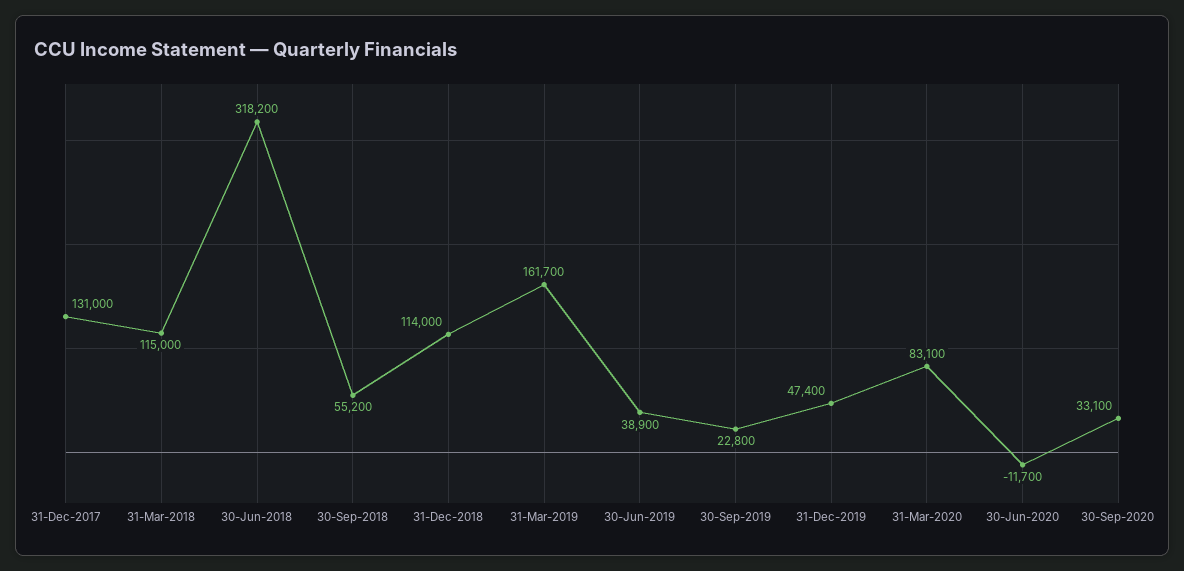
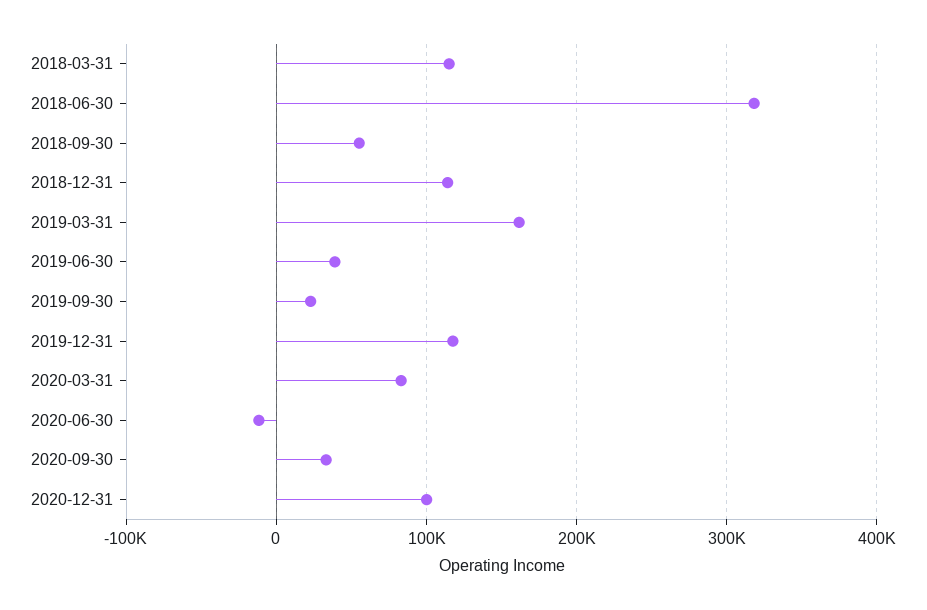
31-Dec-2017: 131000 -> none
31-Dec-2019: 47400 -> 120000
2020-12-31: none -> 100000

